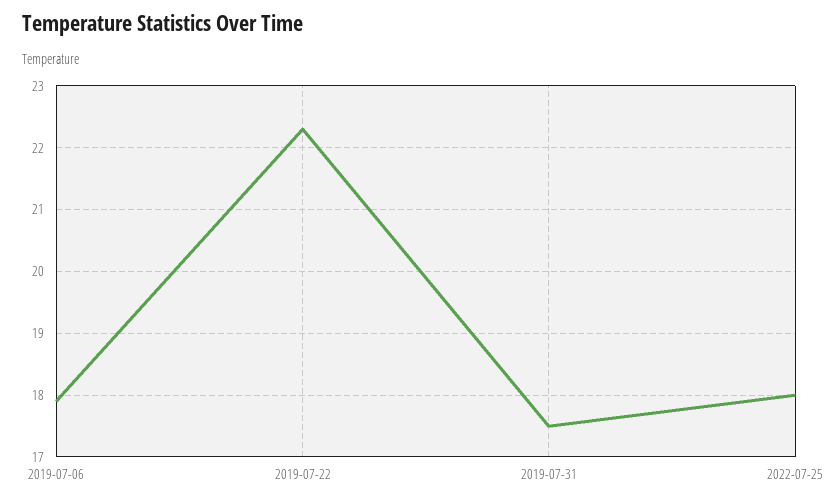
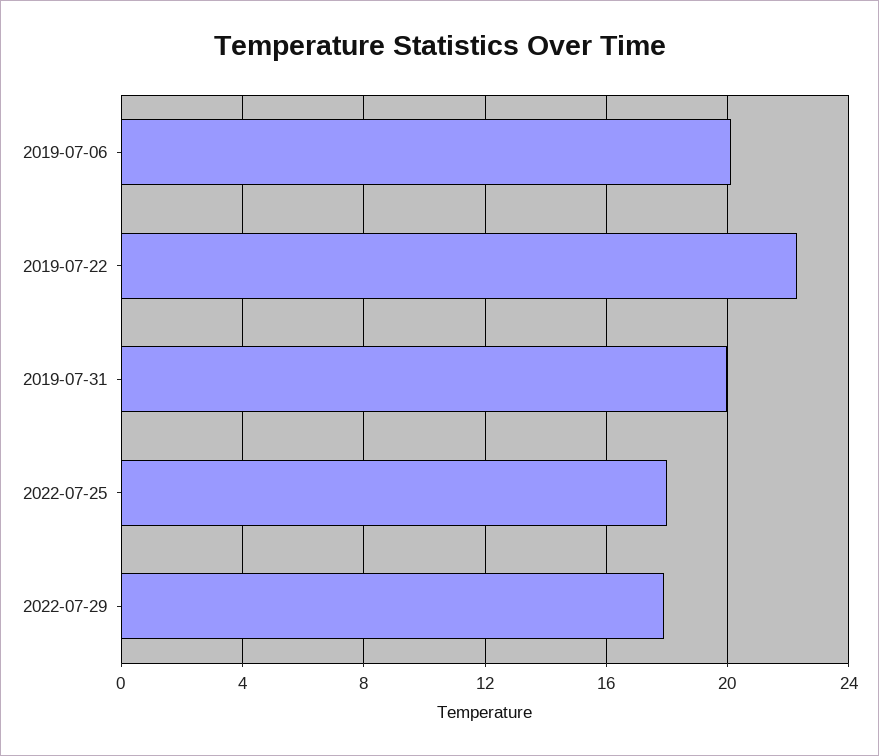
2019-07-06: 17.9 -> 20
2019-07-31: 17.5 -> 20
2022-07-29: none -> 18

